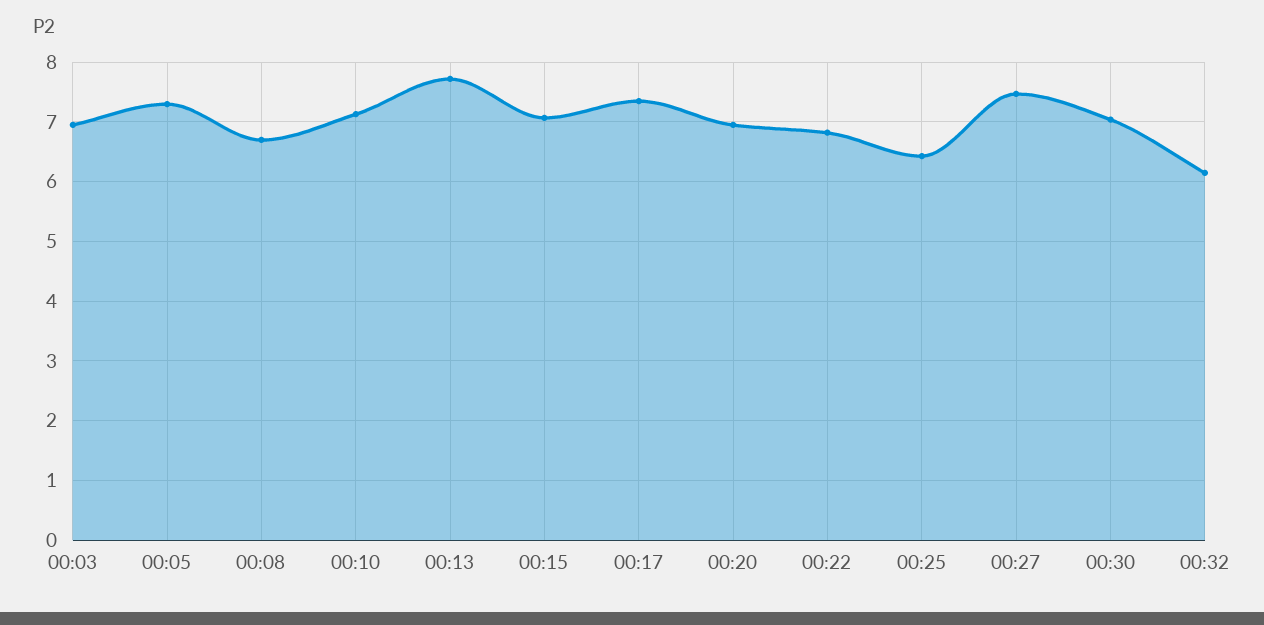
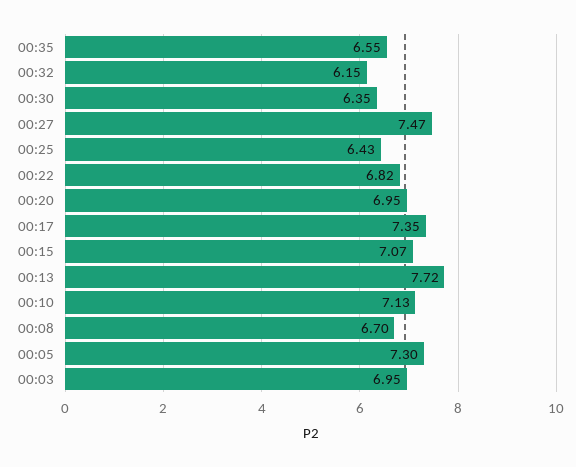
00:30: 7 -> 6.35
00:35: none -> 6.55

